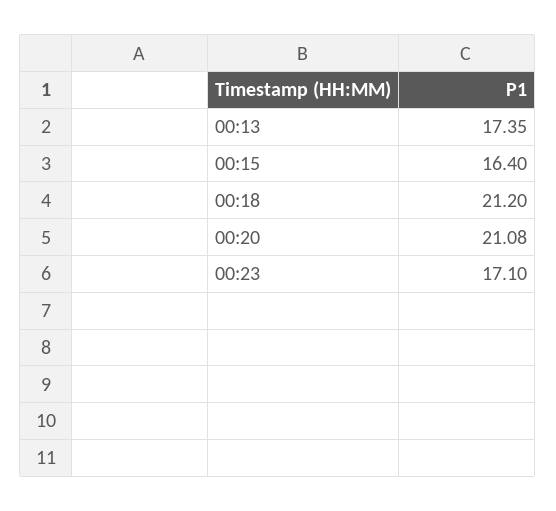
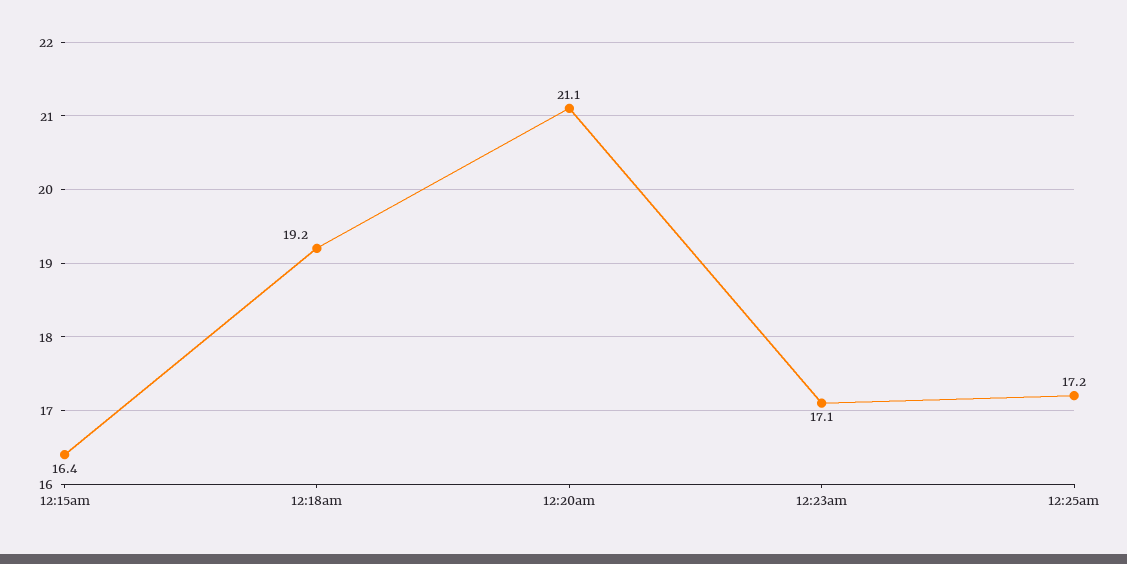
00:13: 17.35 -> none
00:18: 21.2 -> 19.2
12:25am: none -> 17.2

